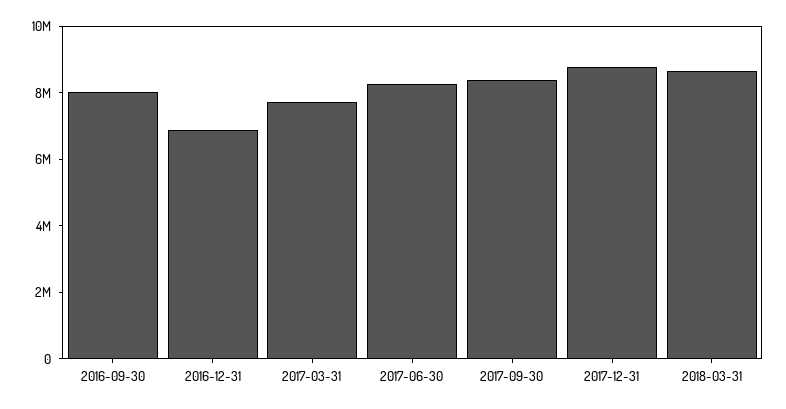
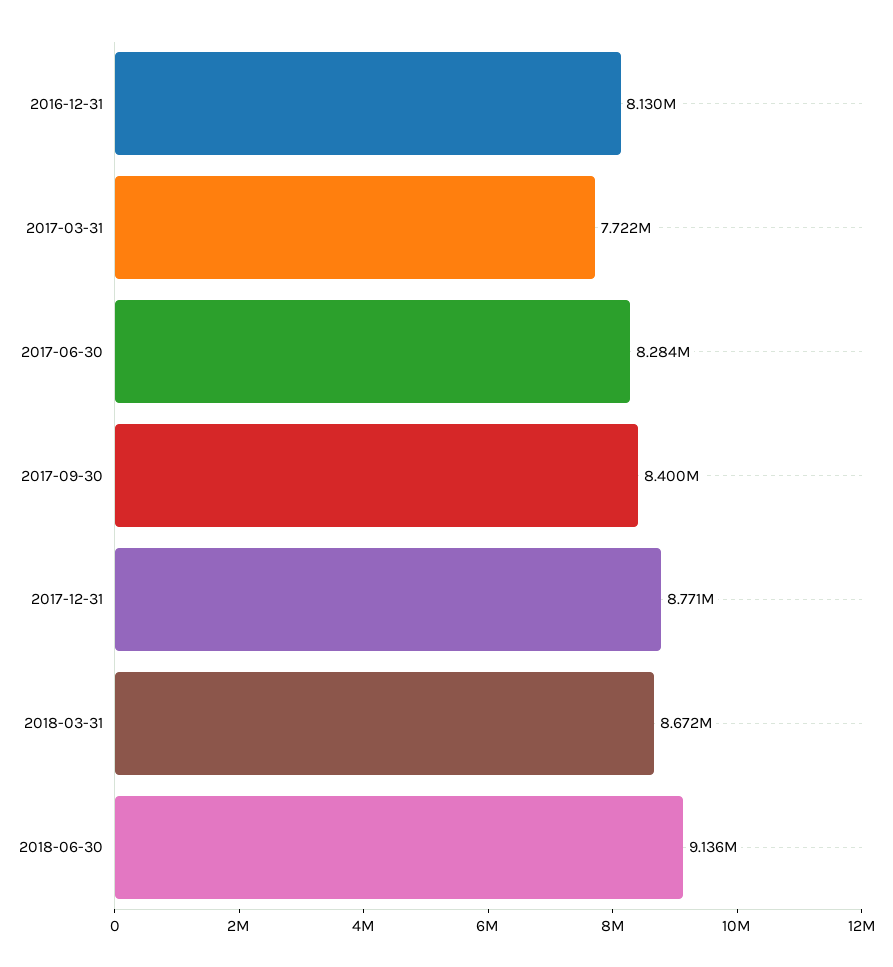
2016-09-30: 8000000 -> none
2016-12-31: 7000000 -> 8130000
2018-06-30: none -> 9136000

